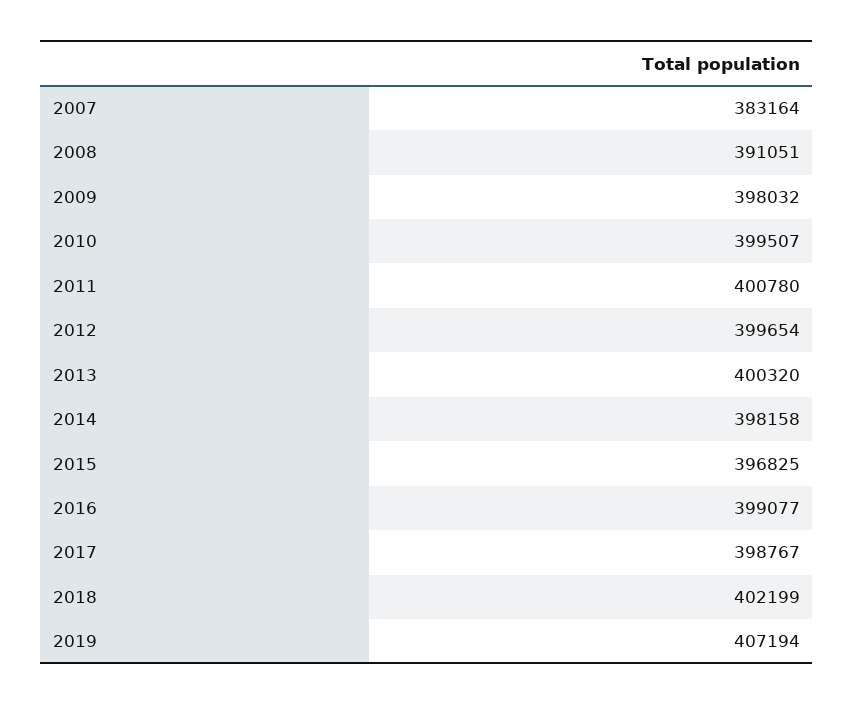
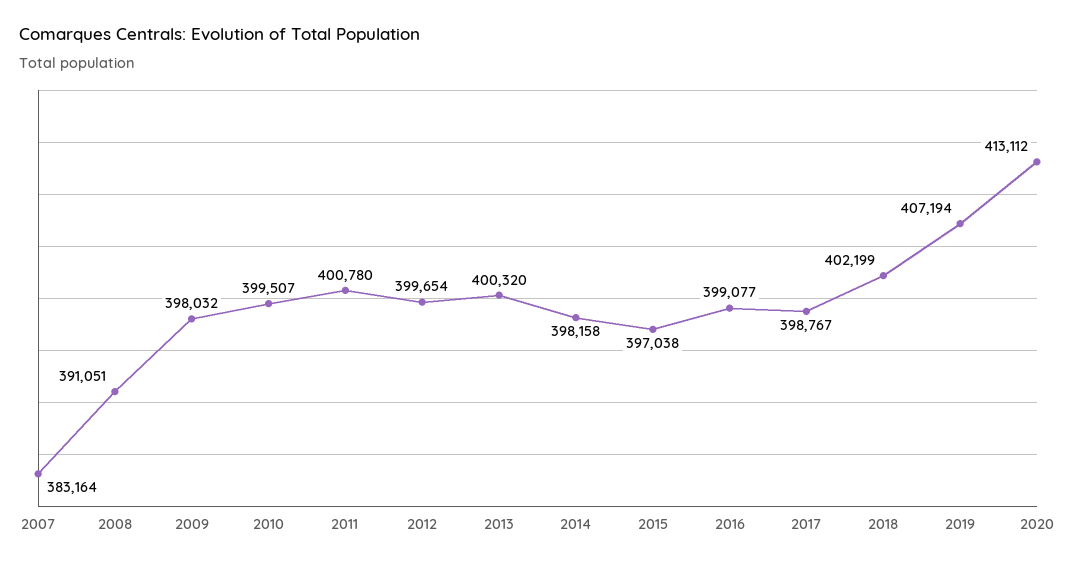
2015: 396825 -> 397038
2020: none -> 413112

